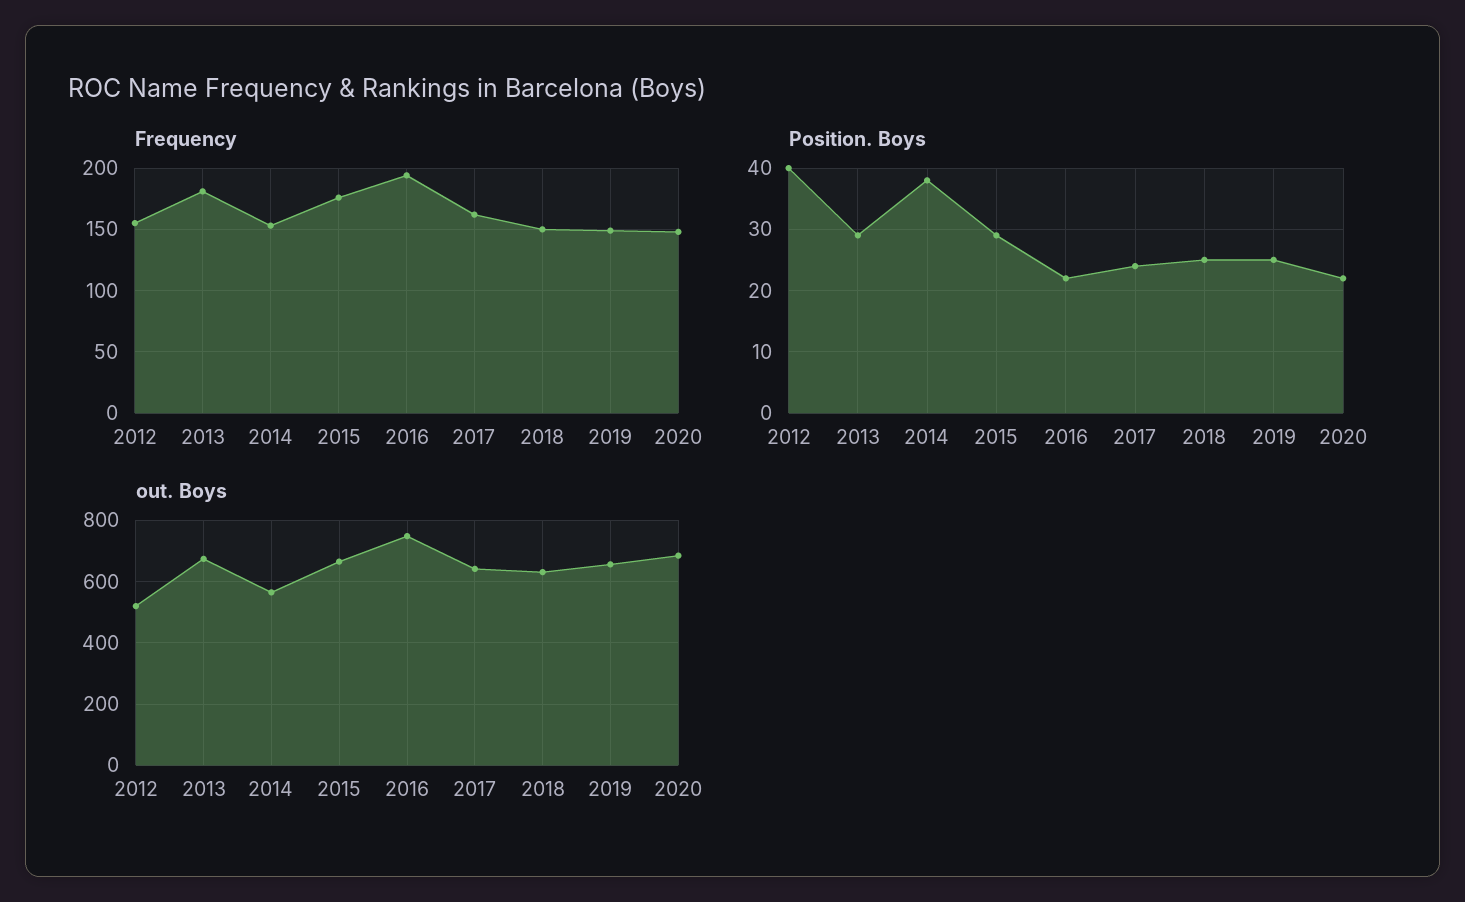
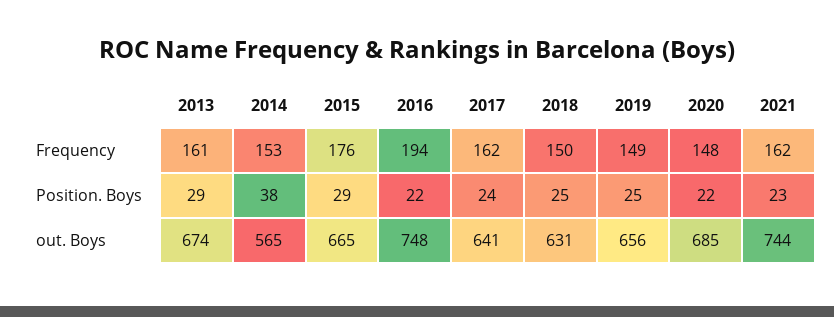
Frequency, 2012: 155 -> none
Frequency, 2013: 180 -> 161
Position. Boys, 2012: 40 -> none
out. Boys, 2012: 520 -> none
Frequency, 2021: none -> 162
Position. Boys, 2021: none -> 23
out. Boys, 2021: none -> 744

